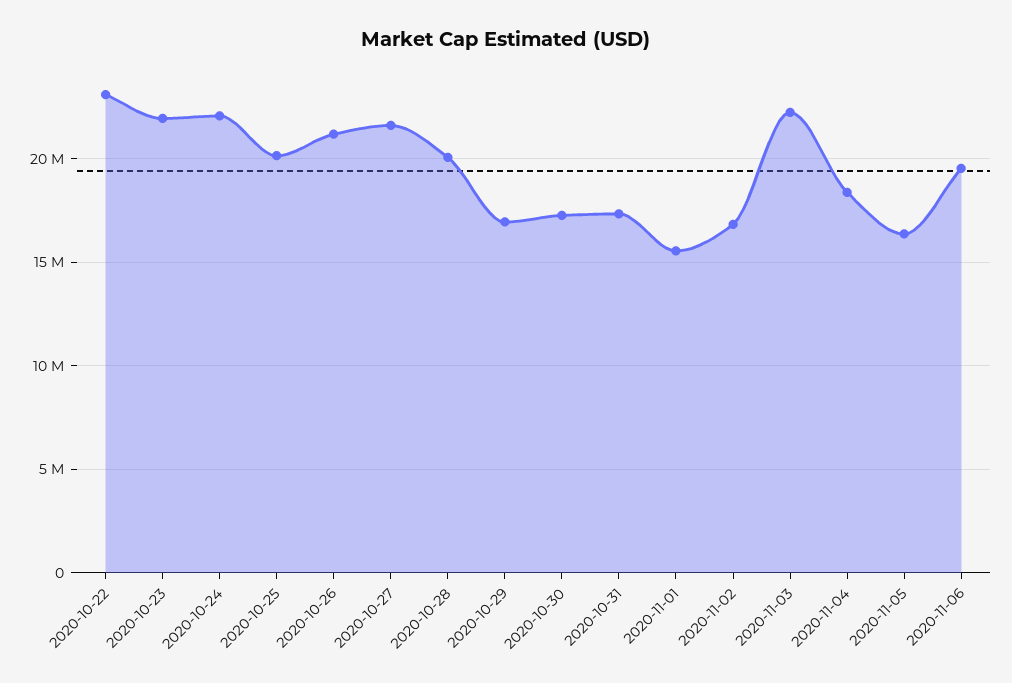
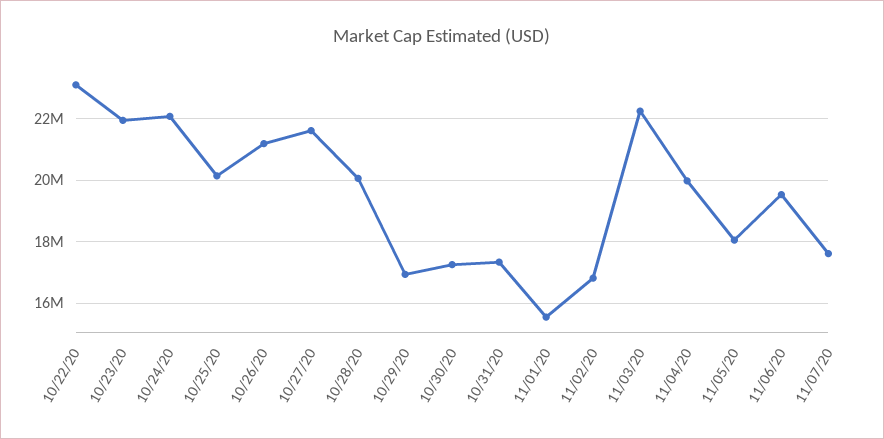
2020-11-04: 18500000 -> 20000000
2020-11-05: 16500000 -> 18000000
11/07/20: none -> 17600000

